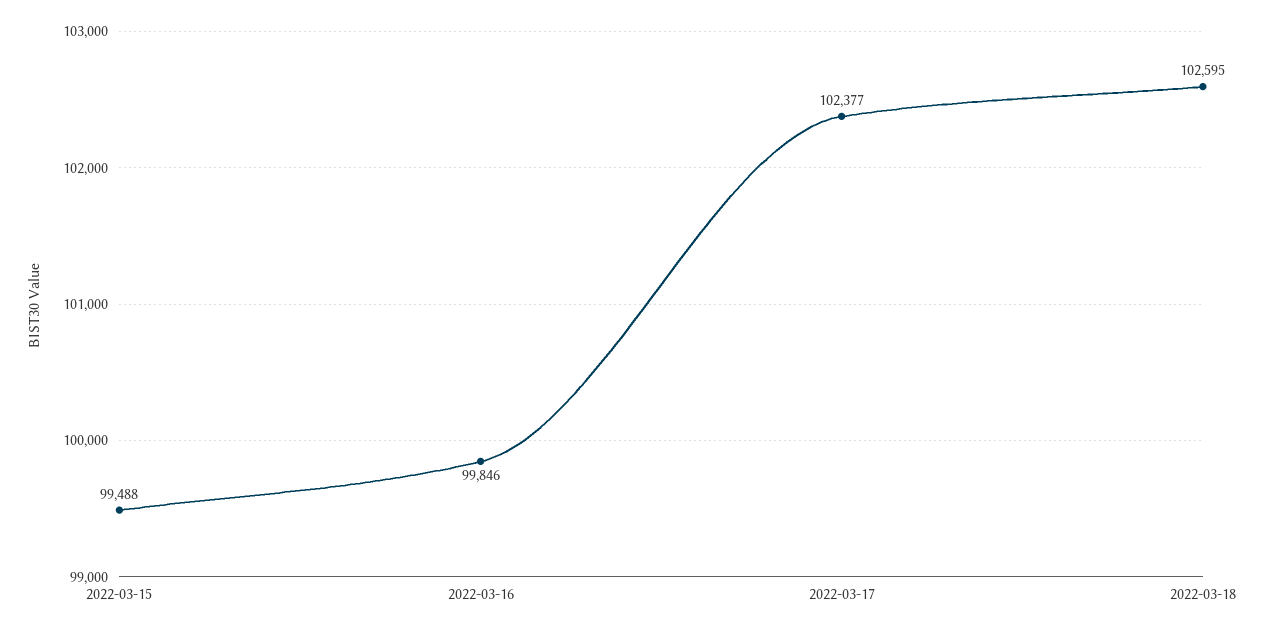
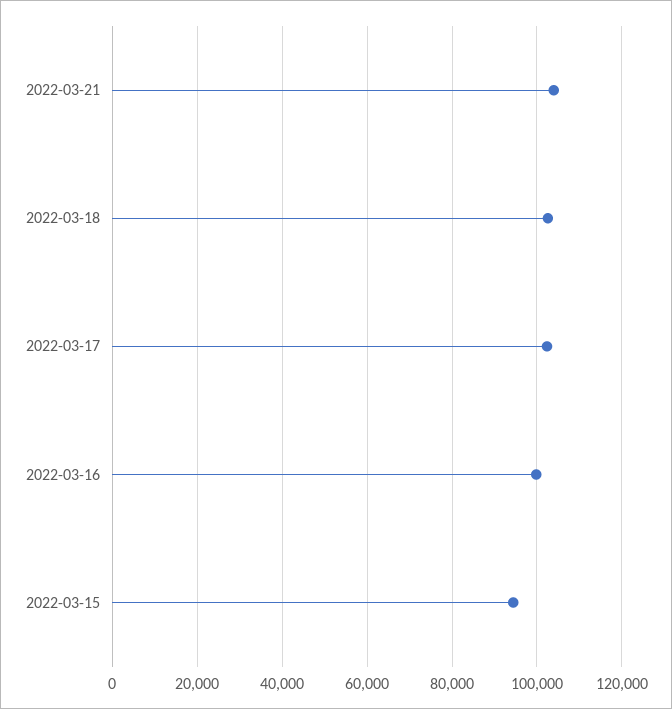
2022-03-15: 99488 -> 94000
2022-03-21: none -> 104000

